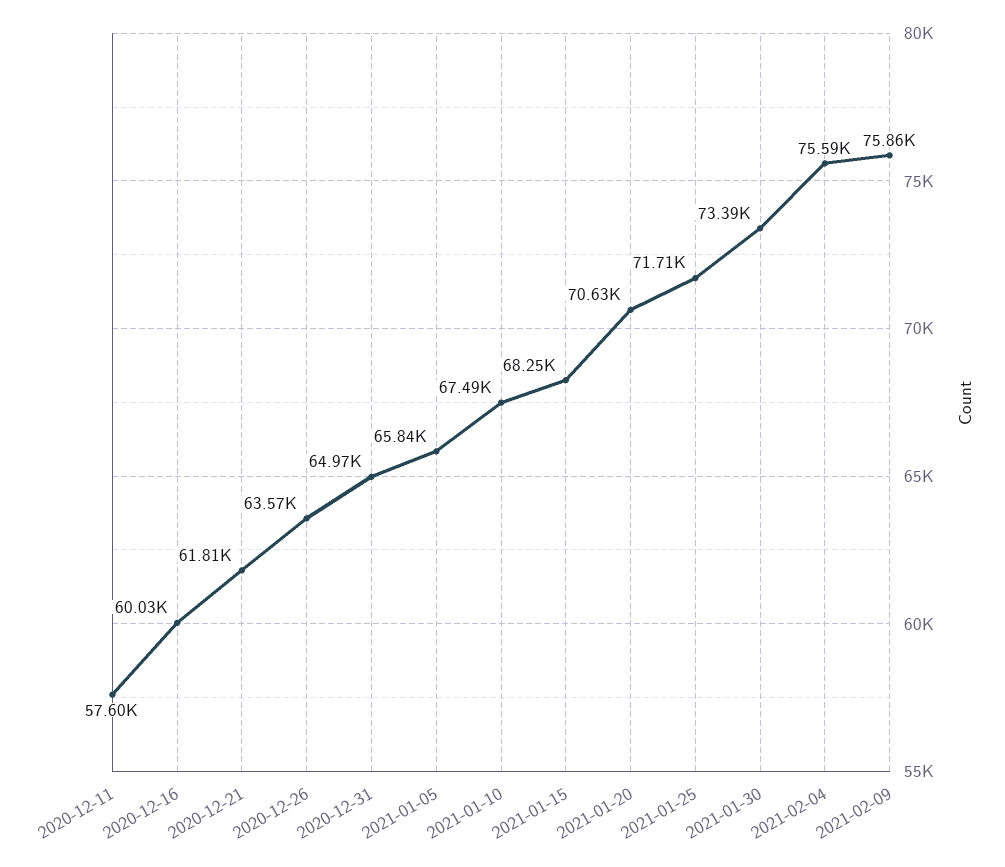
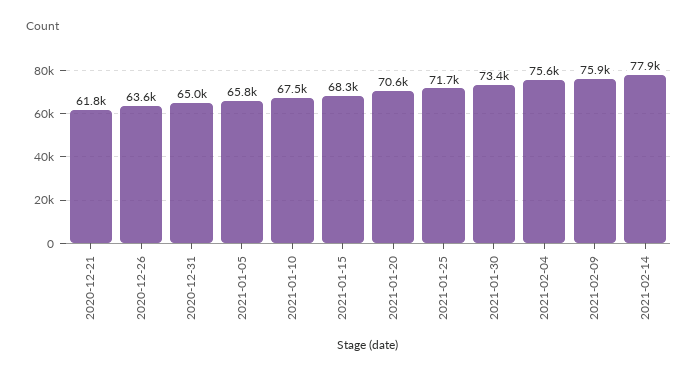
2020-12-11: 57600 -> none
2020-12-16: 60030 -> none
2021-02-14: none -> 77900

